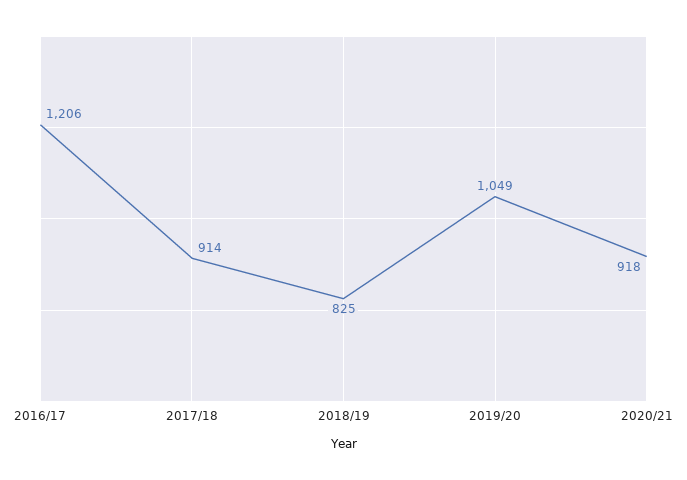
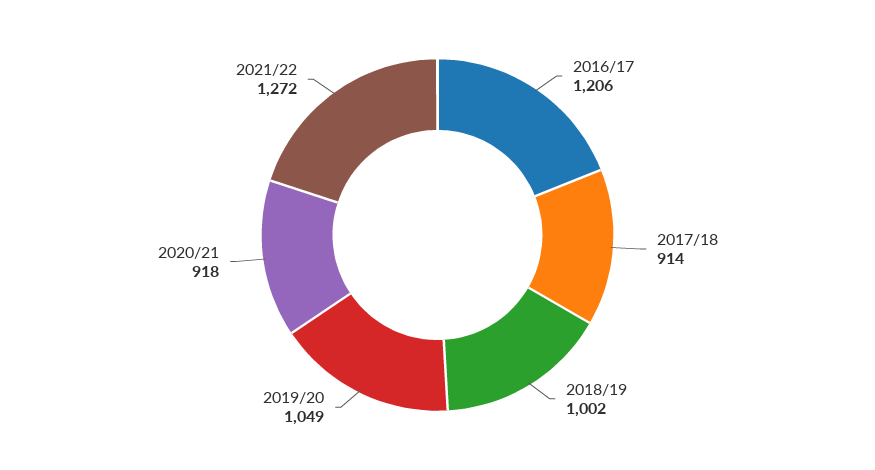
2018/19: 825 -> 1002
2021/22: none -> 1272

